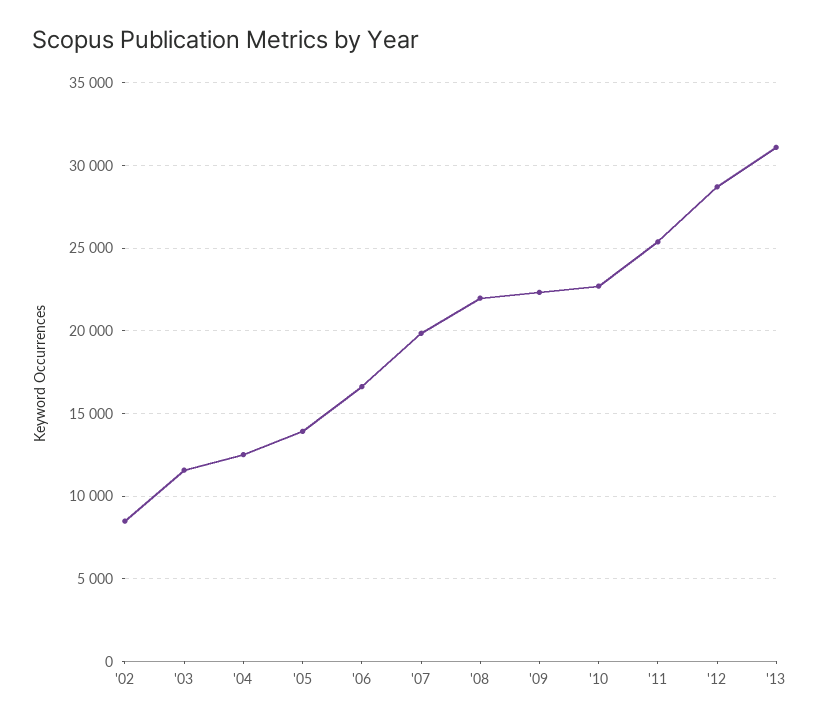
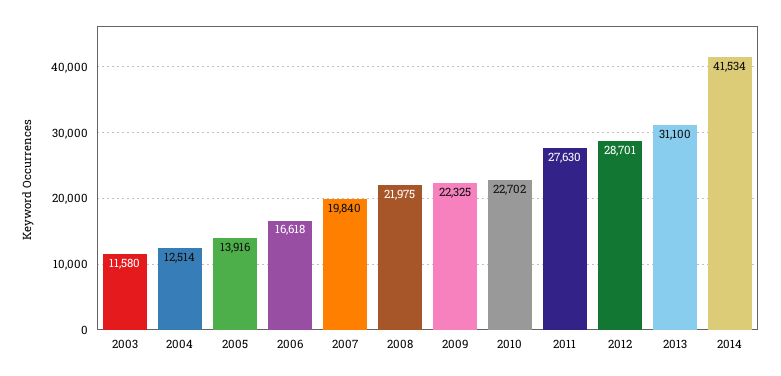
'02: 8500 -> none
'11: 25500 -> 27630
2014: none -> 41534

